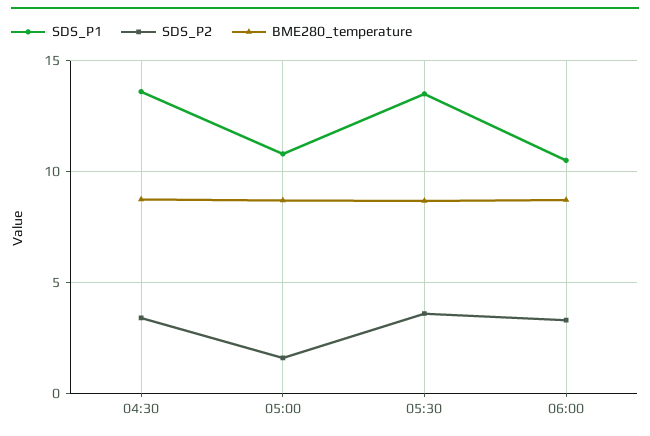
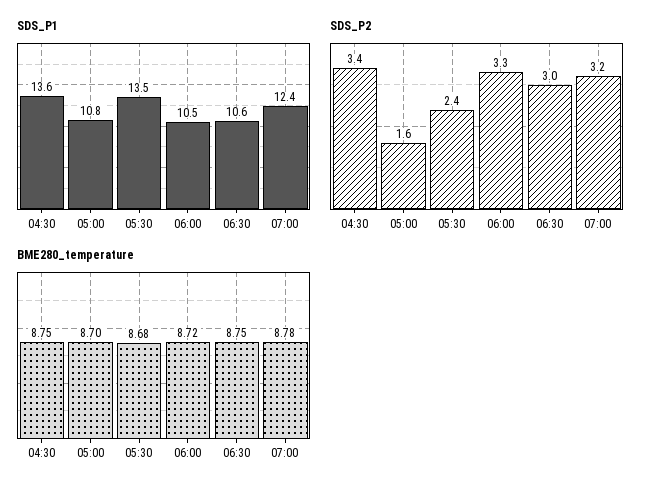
SDS_P2, 05:30: 3.5 -> 2.4
SDS_P1, 06:30: none -> 10.6
SDS_P1, 07:00: none -> 12.4
SDS_P2, 06:30: none -> 3
SDS_P2, 07:00: none -> 3.2
BME280_temperature, 06:30: none -> 8.75
BME280_temperature, 07:00: none -> 8.78

